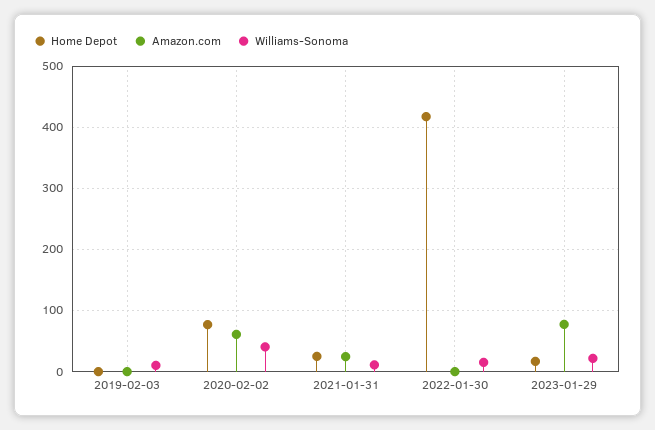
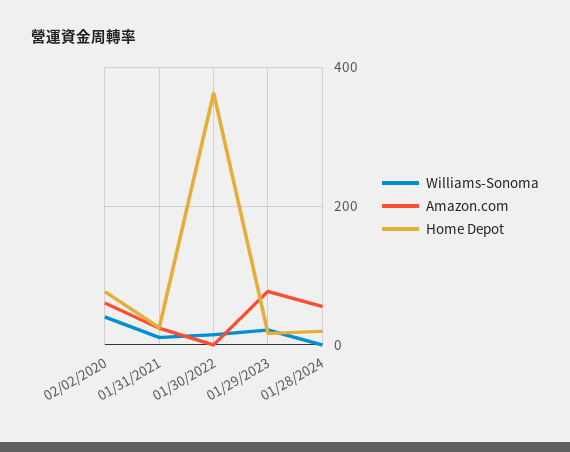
Home Depot, 2019-02-03: 0 -> none
Amazon.com, 2019-02-03: 0 -> none
Williams-Sonoma, 2019-02-03: 10 -> none
Home Depot, 2022-01-30: 420 -> 360
Williams-Sonoma, 01/28/2024: none -> 0
Amazon.com, 01/28/2024: none -> 60
Home Depot, 01/28/2024: none -> 20

